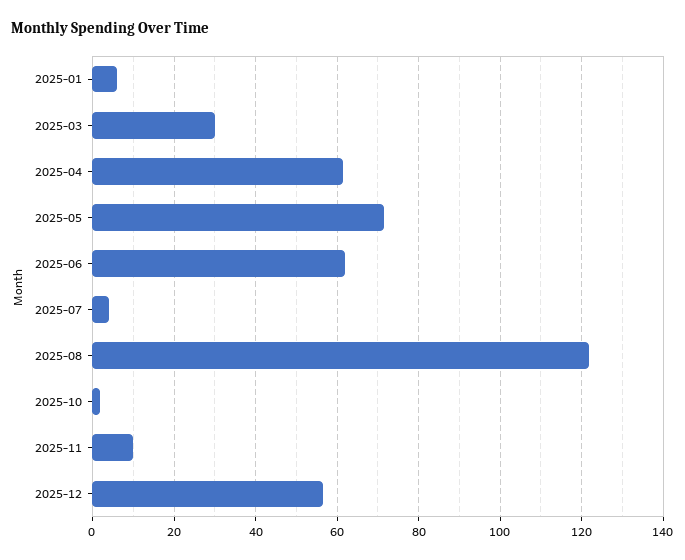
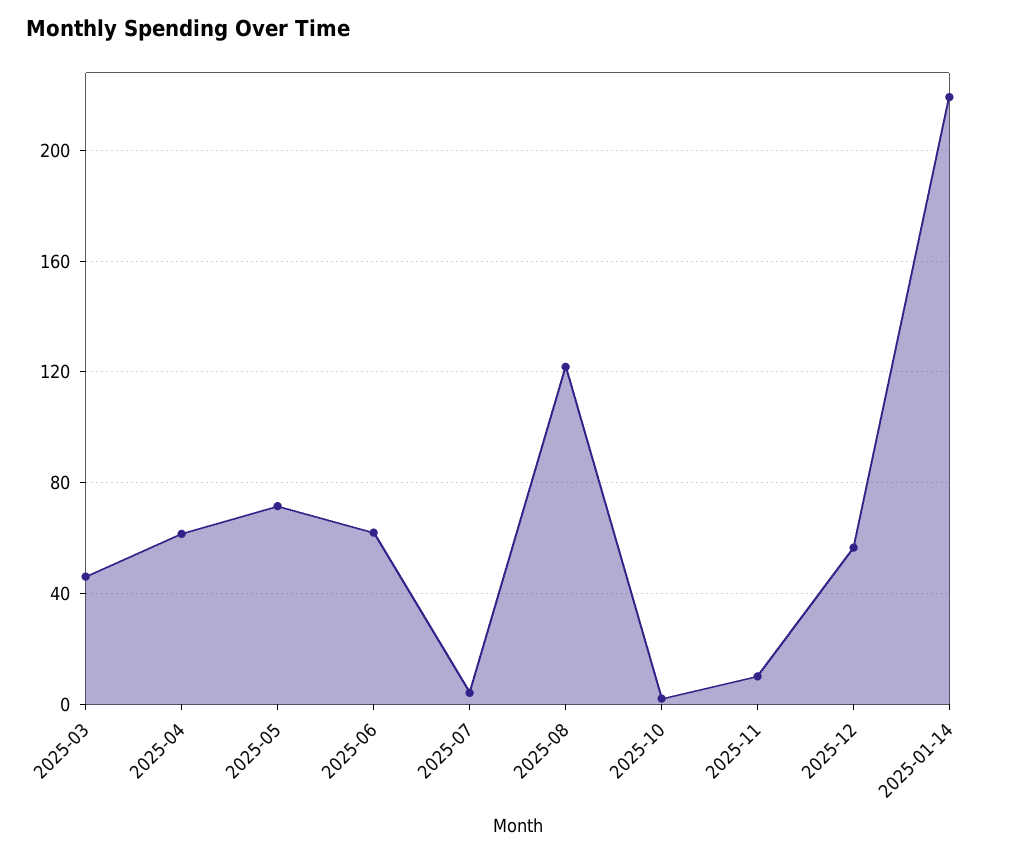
2025-01: 6 -> none
2025-03: 30 -> 45
2025-01-14: none -> 220

